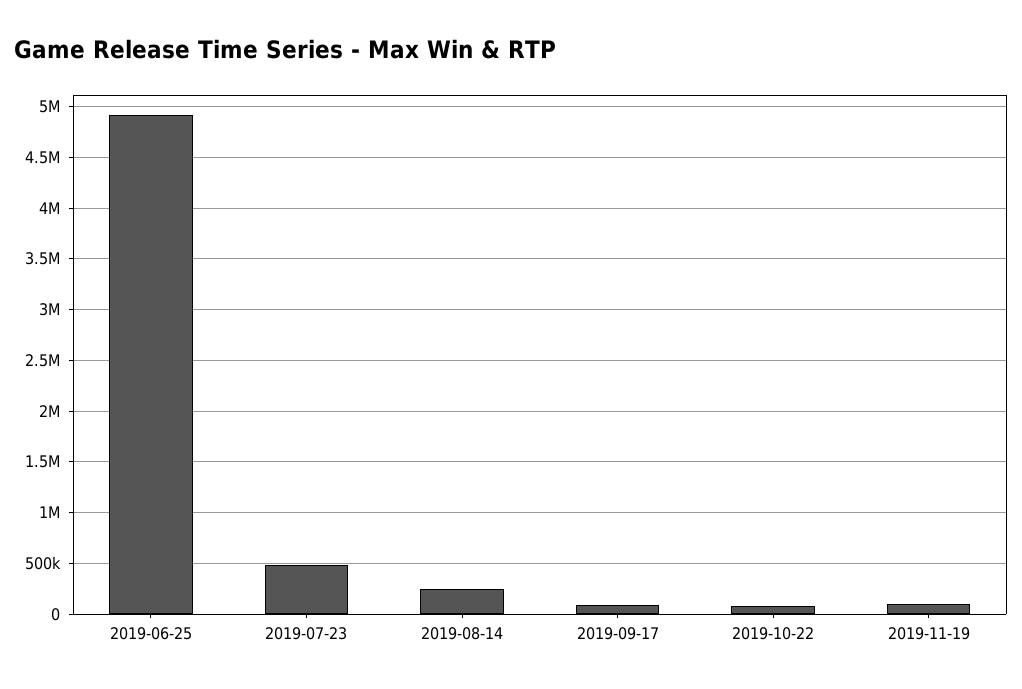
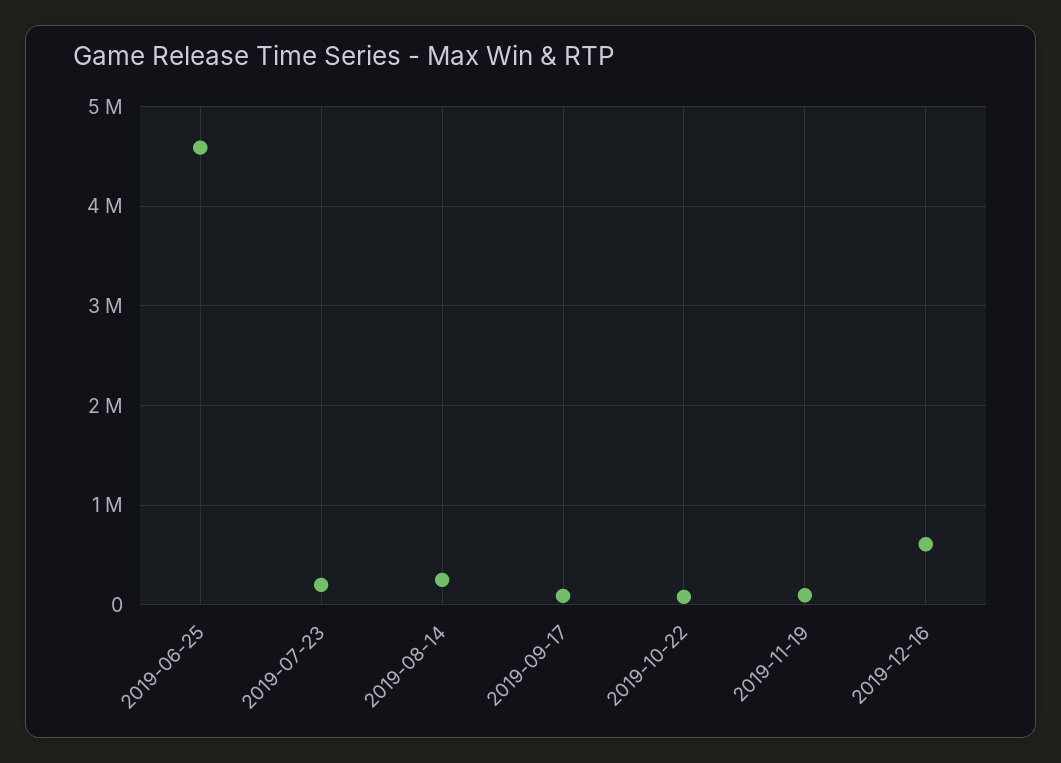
2019-06-25: 4900000 -> 4600000
2019-07-23: 500000 -> 200000
2019-12-16: none -> 600000

